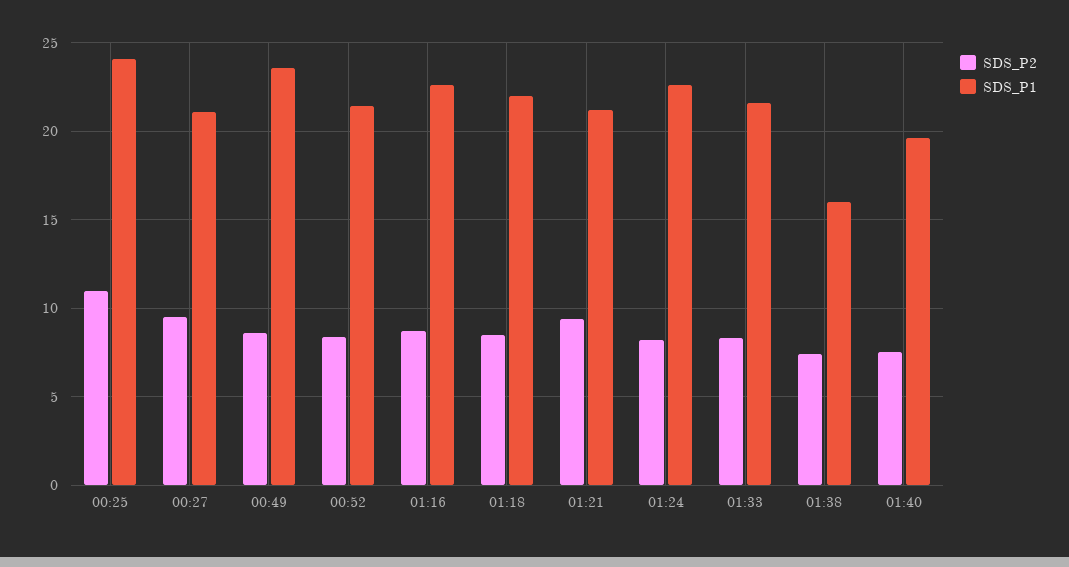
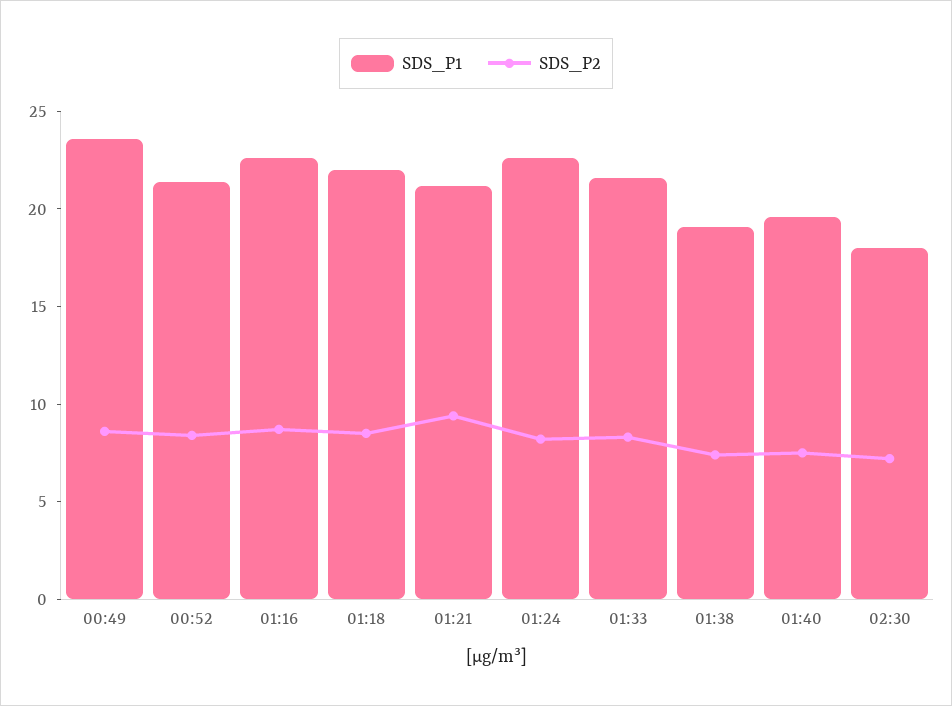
SDS_P2, 00:25: 11 -> none
SDS_P1, 00:25: 24 -> none
SDS_P2, 00:27: 9.5 -> none
SDS_P1, 00:27: 21 -> none
SDS_P1, 01:38: 16 -> 19
SDS_P1, 02:30: none -> 18
SDS_P2, 02:30: none -> 7

